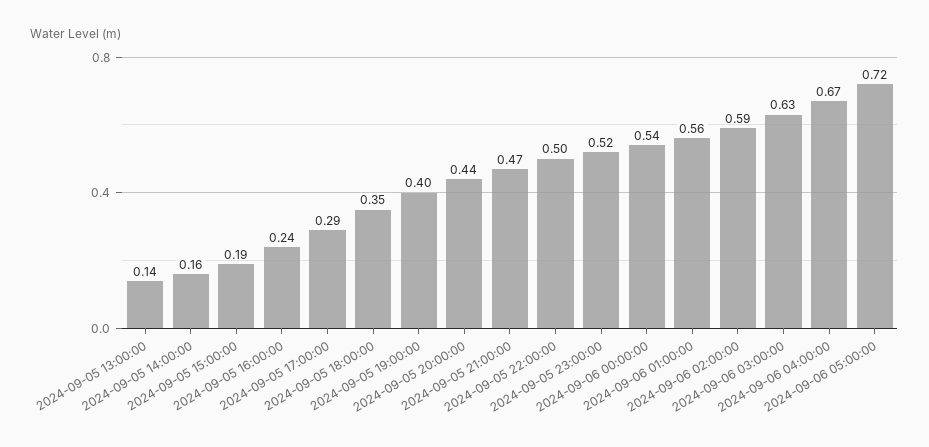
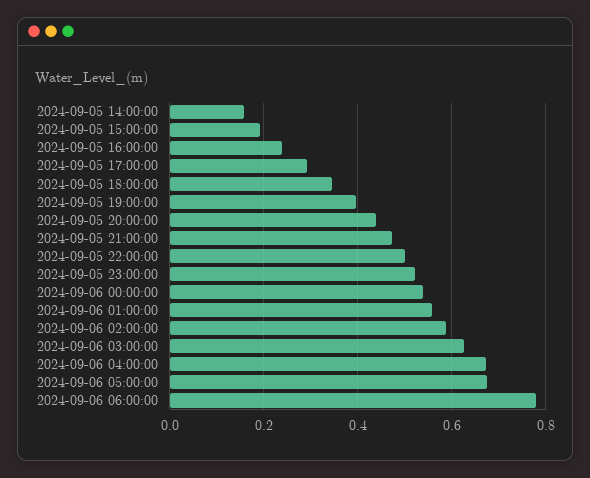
2024-09-05 13:00:00: 0.14 -> none
2024-09-06 05:00:00: 0.72 -> 0.68
2024-09-06 06:00:00: none -> 0.78

